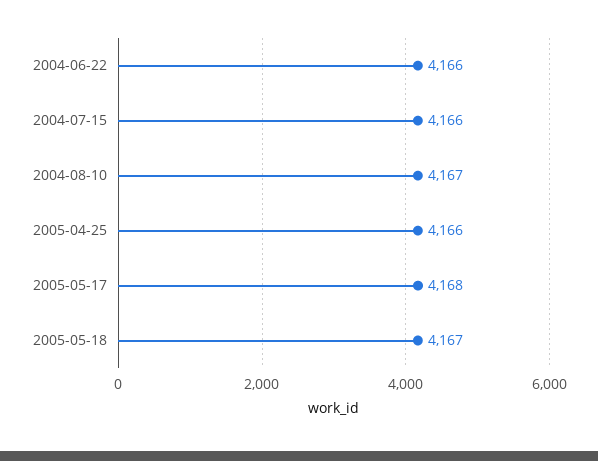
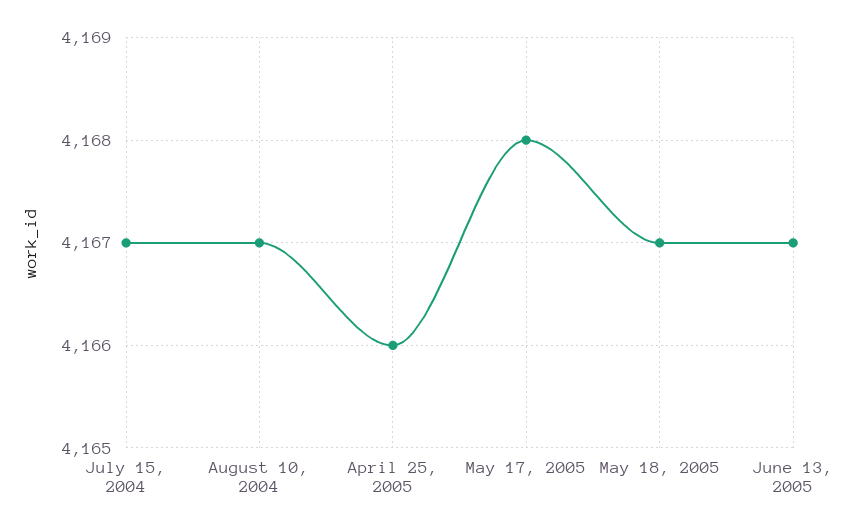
2004-06-22: 4166 -> none
2004-07-15: 4166 -> 4167
June 13, 2005: none -> 4167

